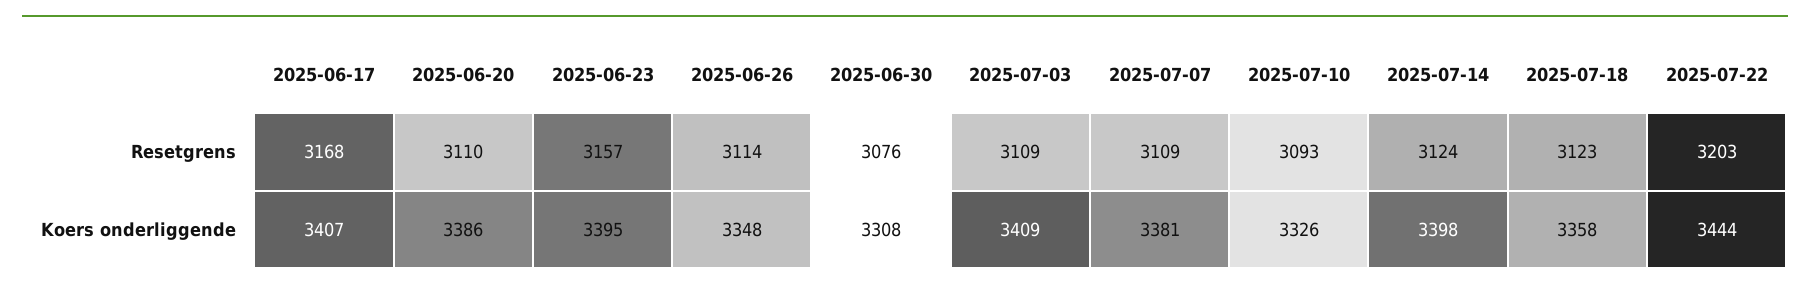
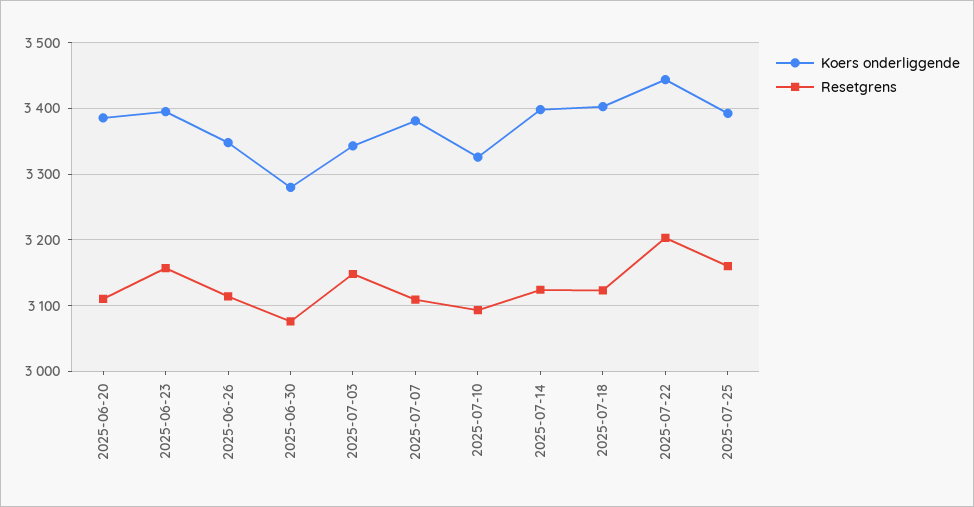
Resetgrens, 2025-06-17: 3168 -> none
Resetgrens, 2025-07-03: 3109 -> 3150
Koers onderliggende, 2025-06-17: 3407 -> none
Koers onderliggende, 2025-06-30: 3308 -> 3280
Koers onderliggende, 2025-07-03: 3409 -> 3340
Koers onderliggende, 2025-07-18: 3358 -> 3400
Koers onderliggende, 2025-07-25: none -> 3390
Resetgrens, 2025-07-25: none -> 3160

